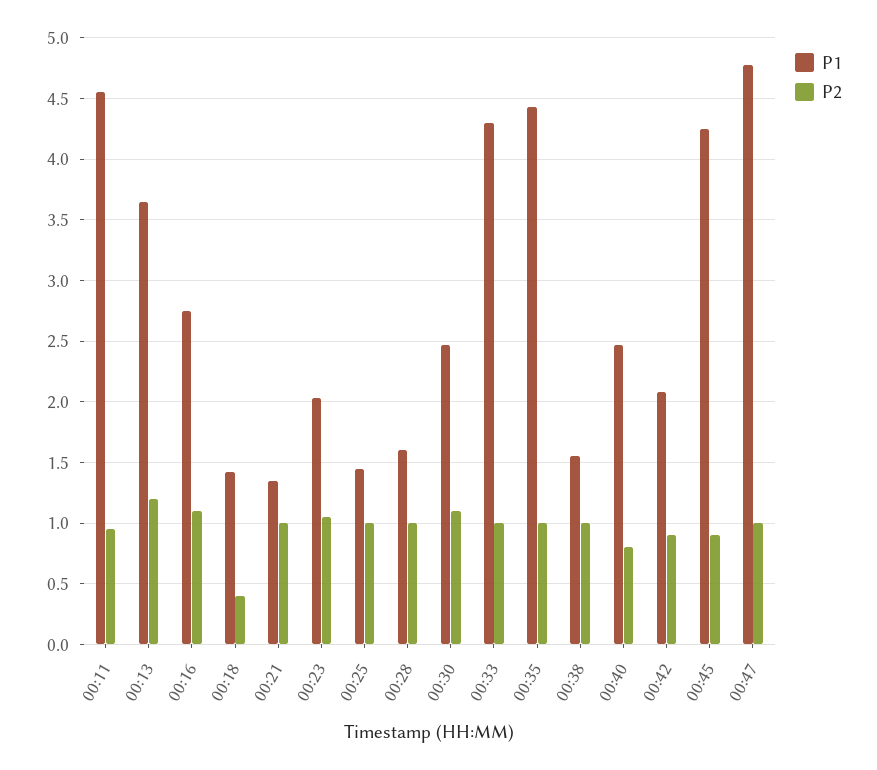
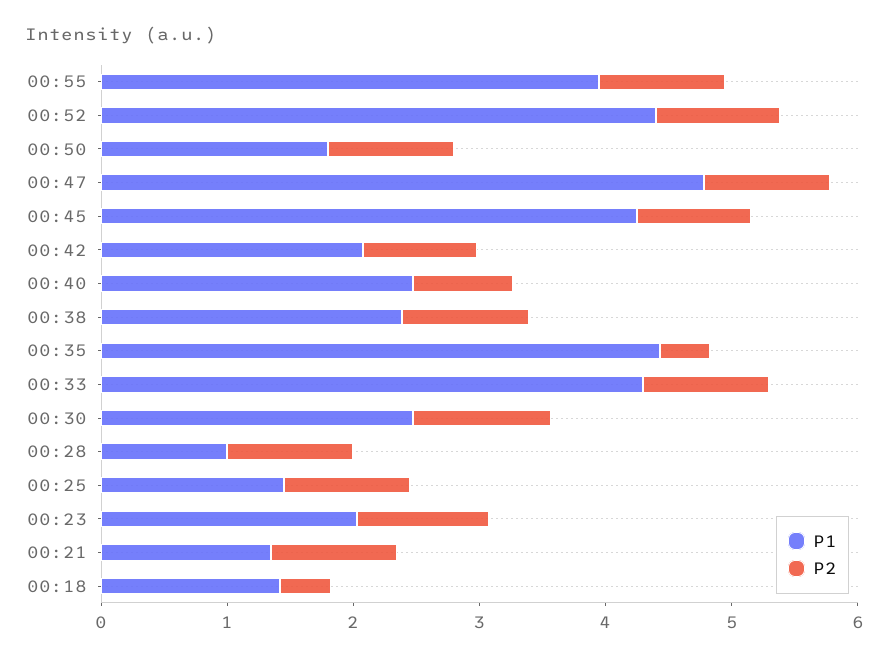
P1, 00:11: 4.55 -> none
P2, 00:11: 0.95 -> none
P1, 00:13: 3.65 -> none
P2, 00:13: 1.2 -> none
P1, 00:16: 2.75 -> none
P2, 00:16: 1.1 -> none
P1, 00:28: 1.6 -> 1
P2, 00:35: 1 -> 0.4
P1, 00:38: 1.55 -> 2.4
P1, 00:55: none -> 4
P2, 00:55: none -> 1
P1, 00:52: none -> 4.4
P2, 00:52: none -> 1
P1, 00:50: none -> 1.8
P2, 00:50: none -> 1

